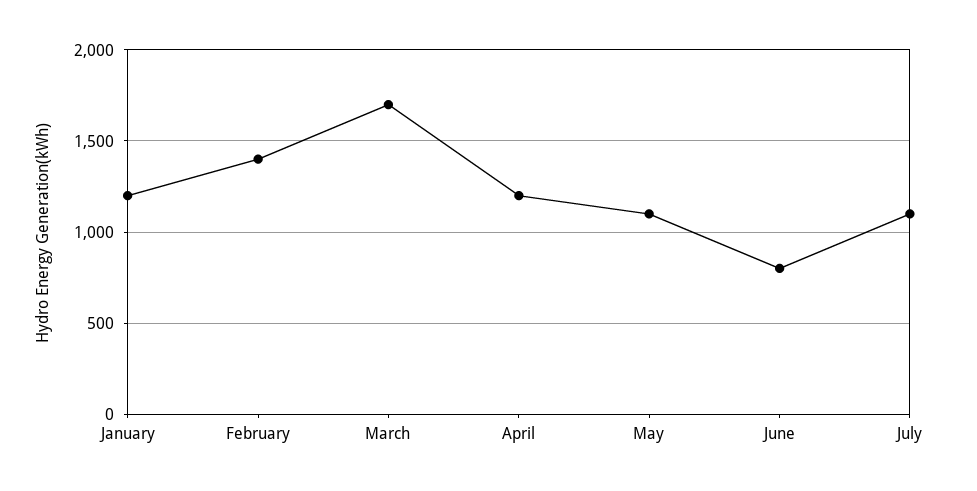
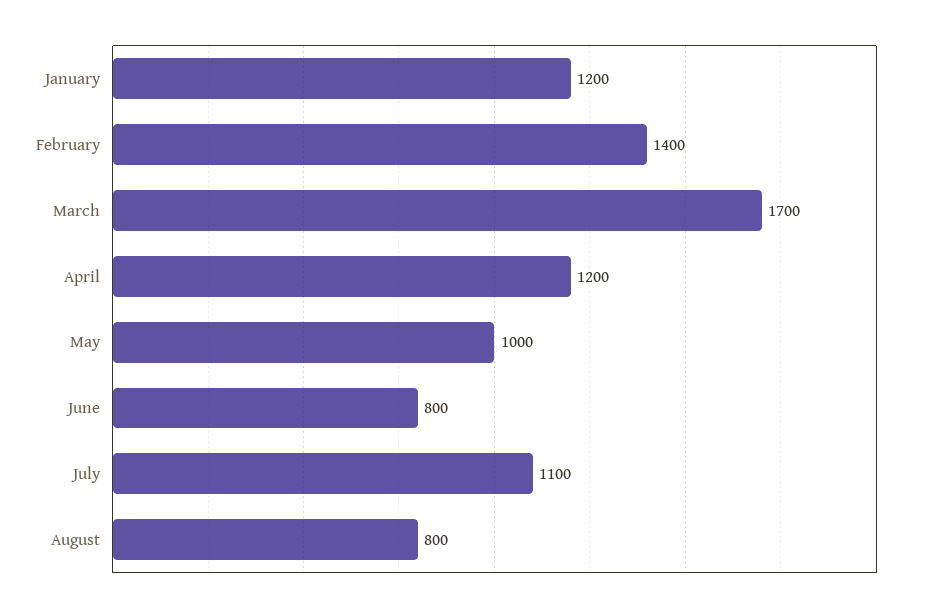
May: 1100 -> 1000
August: none -> 800

